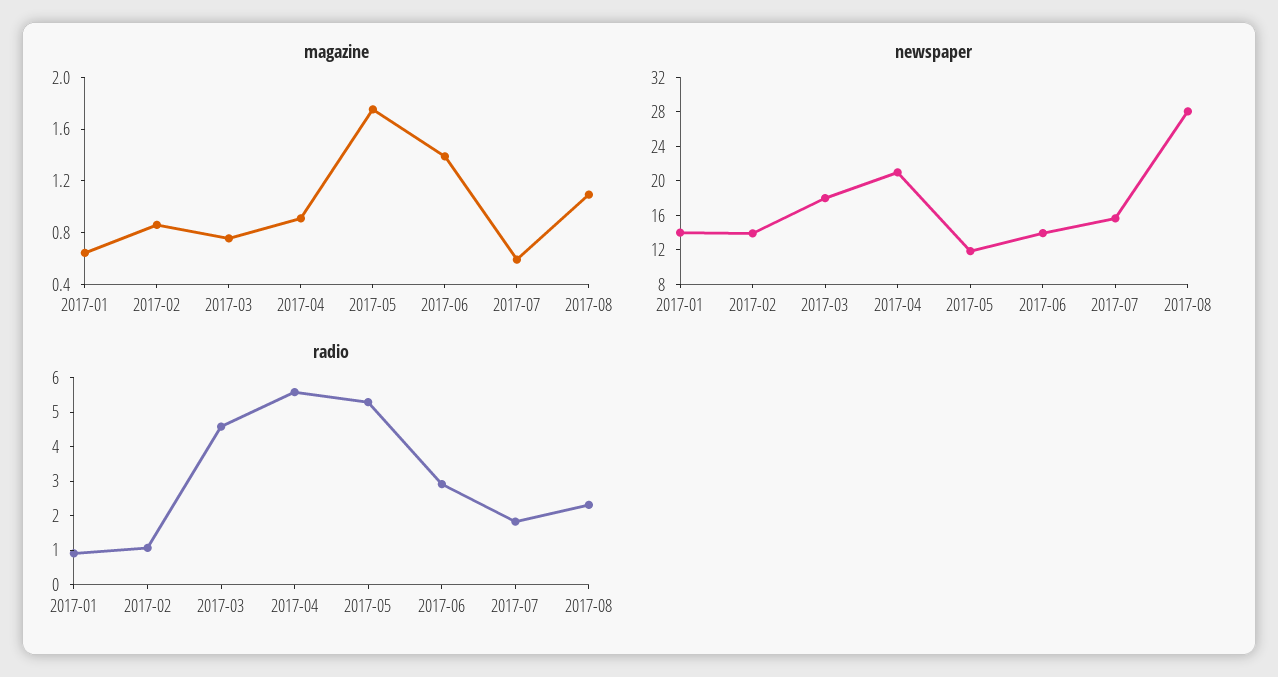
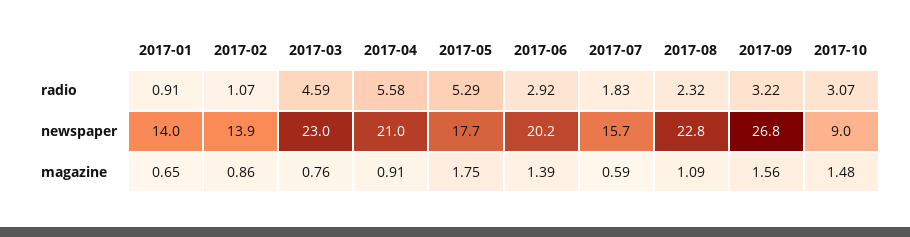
newspaper, 2017-03: 18 -> 23
newspaper, 2017-05: 12 -> 17.7
newspaper, 2017-06: 14 -> 20.2
newspaper, 2017-08: 28 -> 22.8
radio, 2017-09: none -> 3.22
radio, 2017-10: none -> 3.07
newspaper, 2017-09: none -> 26.8
newspaper, 2017-10: none -> 9
magazine, 2017-09: none -> 1.56
magazine, 2017-10: none -> 1.48

